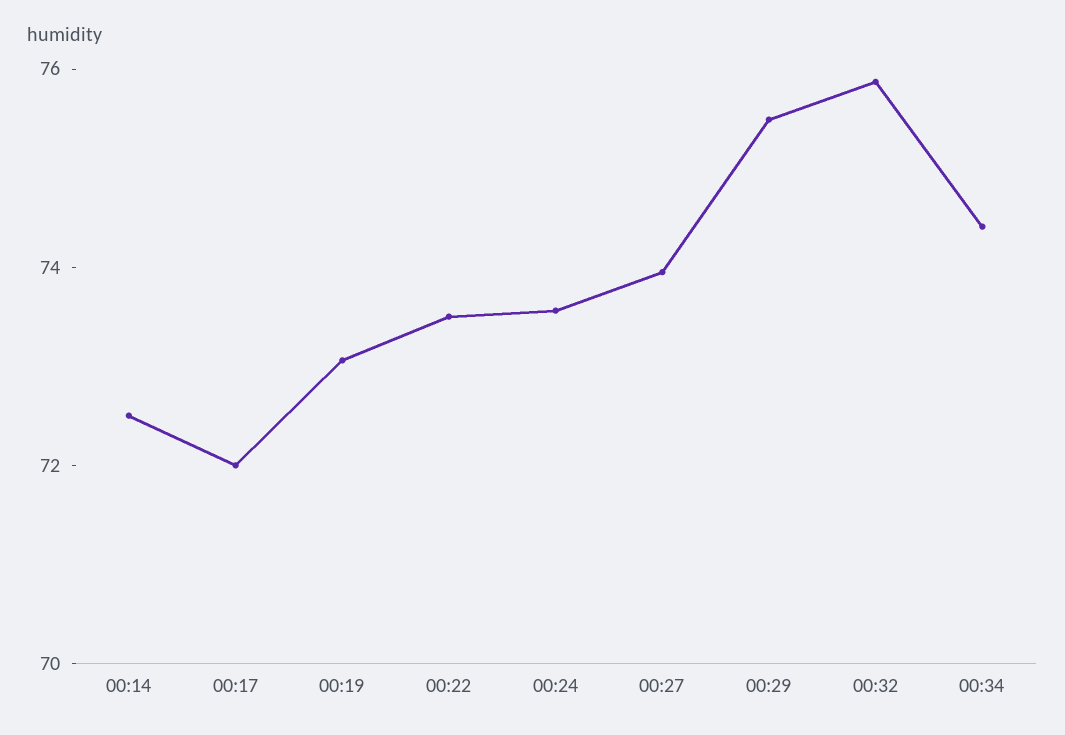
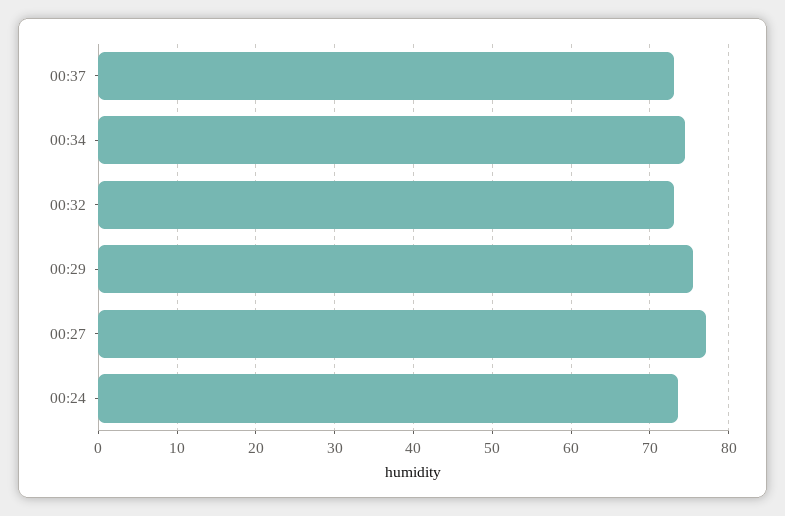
00:14: 72.5 -> none
00:17: 72 -> none
00:19: 73 -> none
00:22: 73.5 -> none
00:27: 74 -> 77
00:32: 76 -> 73
00:37: none -> 73

